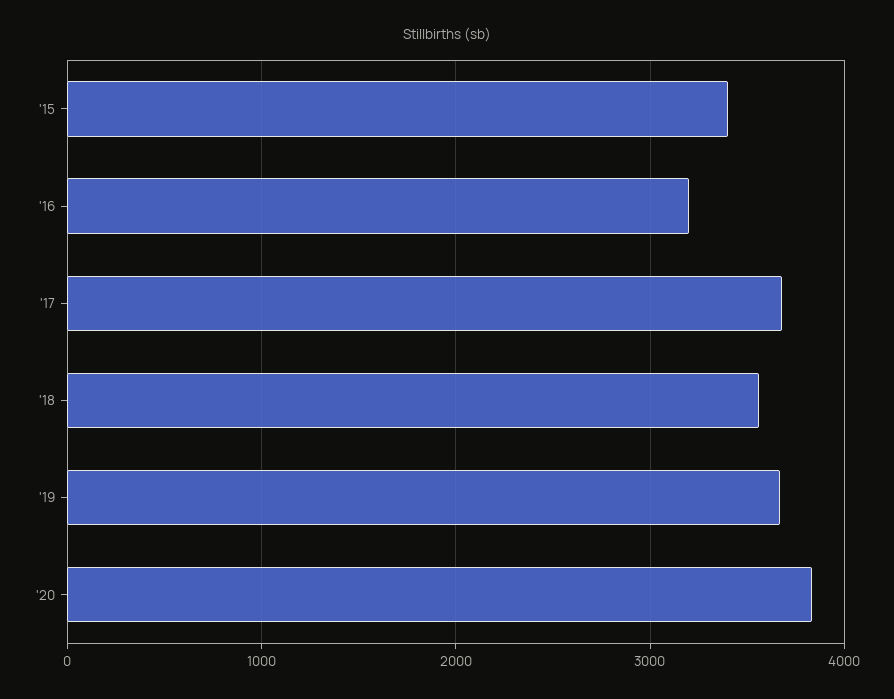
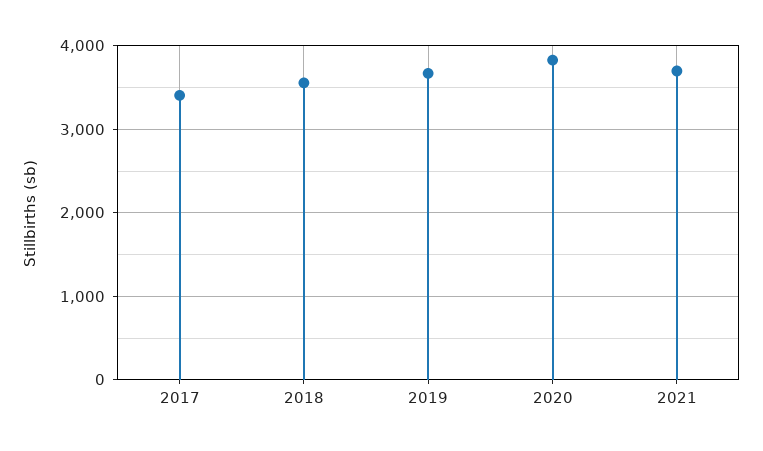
'15: 3400 -> none
'16: 3200 -> none
'17: 3700 -> 3400
2021: none -> 3700

